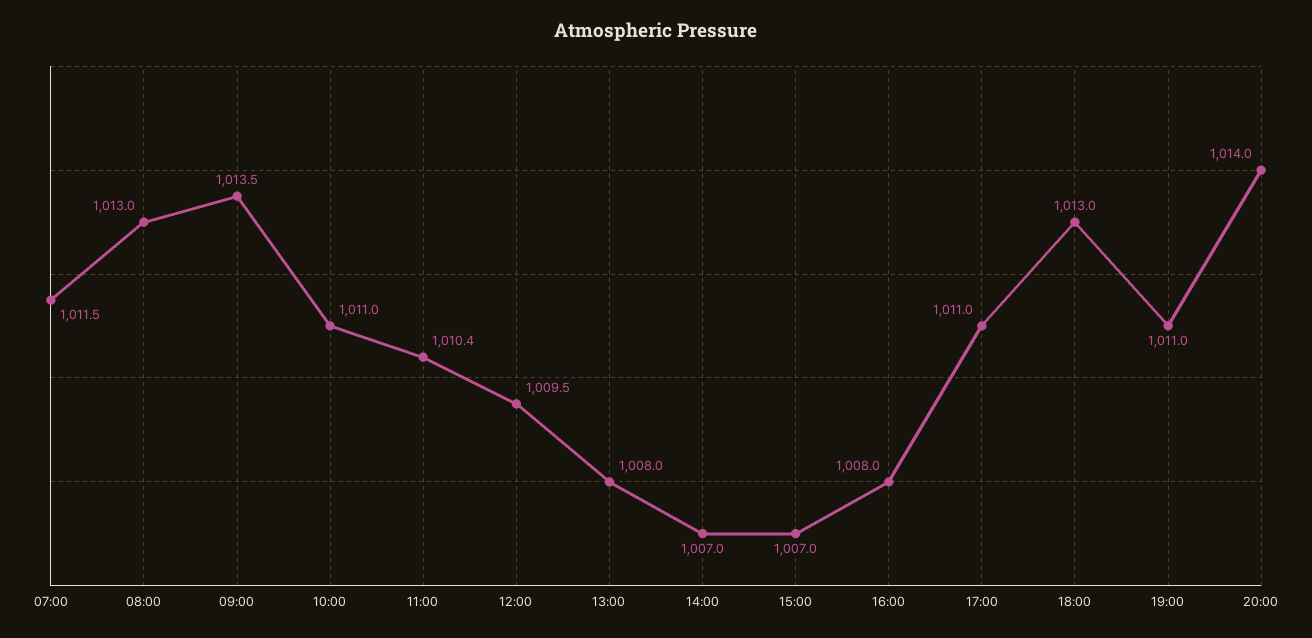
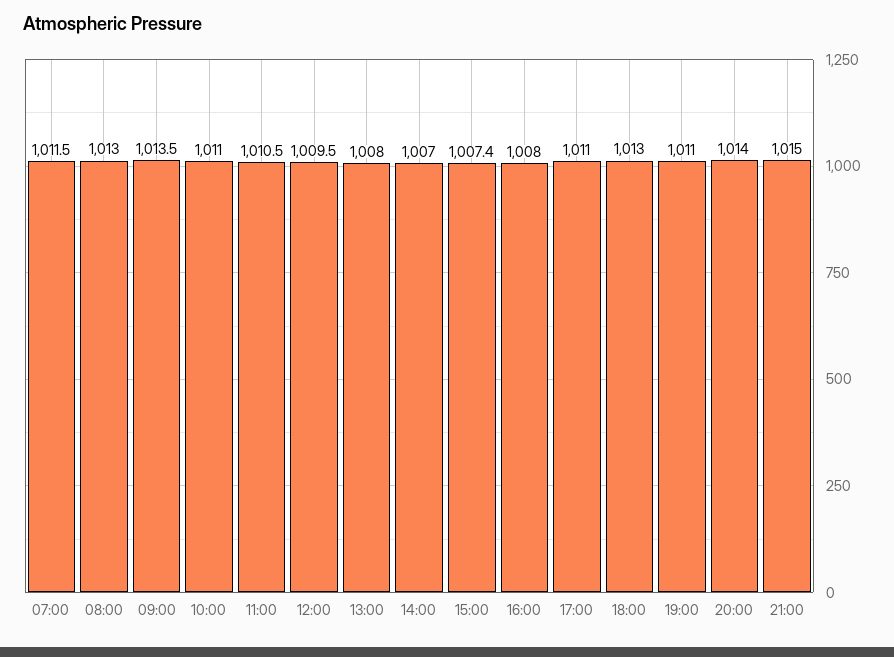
11:00: 1010.4 -> 1010.5
15:00: 1007 -> 1007.4
21:00: none -> 1015

